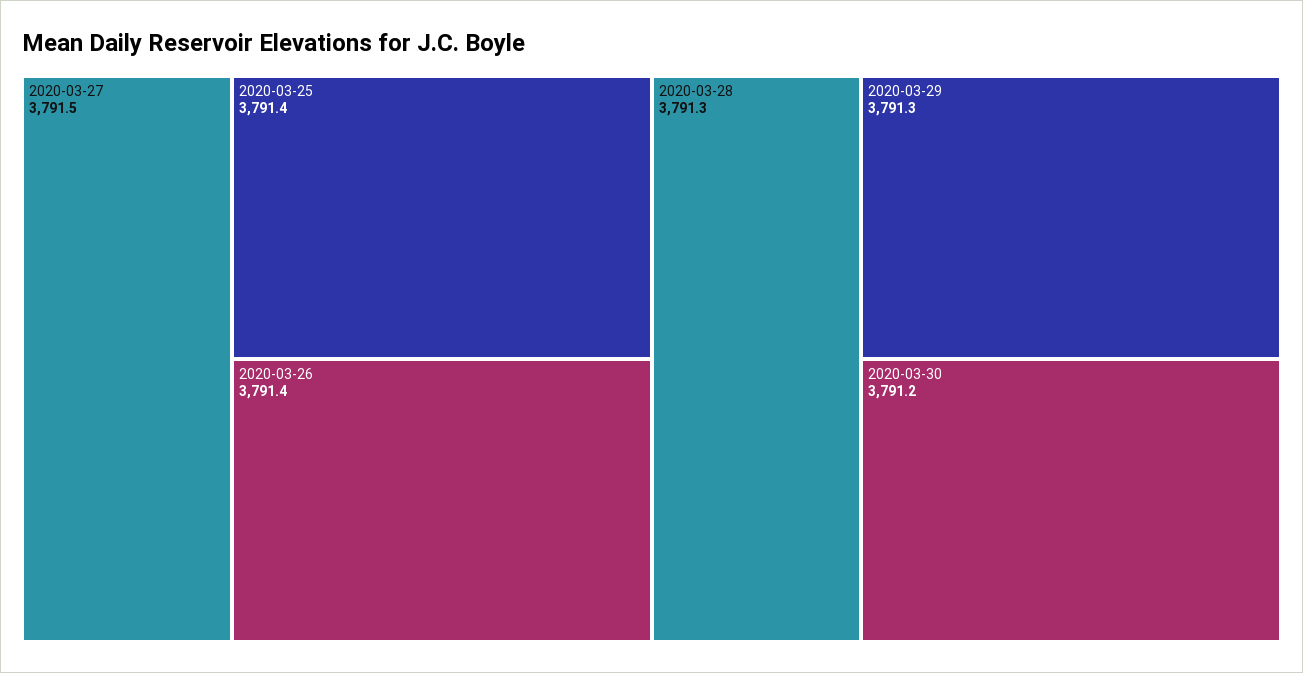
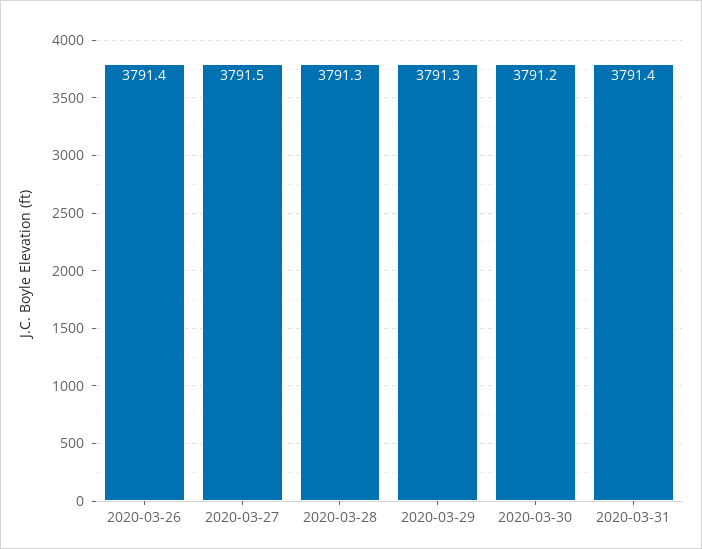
2020-03-25: 3791.4 -> none
2020-03-31: none -> 3791.4

